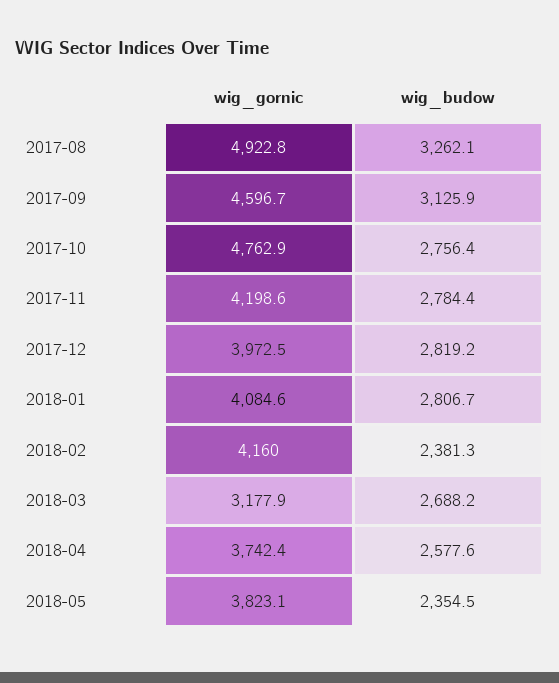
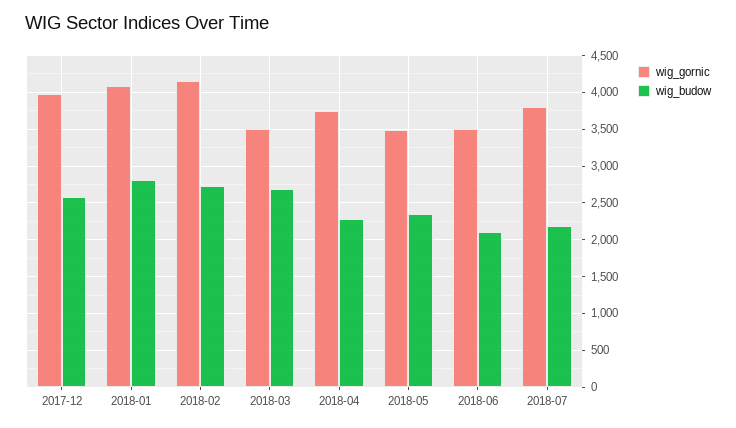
wig_gornic, 2017-08: 4922.8 -> none
wig_budow, 2017-08: 3262.1 -> none
wig_gornic, 2017-09: 4596.7 -> none
wig_budow, 2017-09: 3125.9 -> none
wig_gornic, 2017-10: 4762.9 -> none
wig_budow, 2017-10: 2756.4 -> none
wig_gornic, 2017-11: 4198.6 -> none
wig_budow, 2017-11: 2784.4 -> none
wig_budow, 2017-12: 2819.2 -> 2600
wig_budow, 2018-02: 2381.3 -> 2700
wig_gornic, 2018-03: 3177.9 -> 3500
wig_budow, 2018-04: 2577.6 -> 2300
wig_gornic, 2018-05: 3823.1 -> 3500
wig_gornic, 2018-06: none -> 3500
wig_budow, 2018-06: none -> 2100
wig_gornic, 2018-07: none -> 3800
wig_budow, 2018-07: none -> 2200

